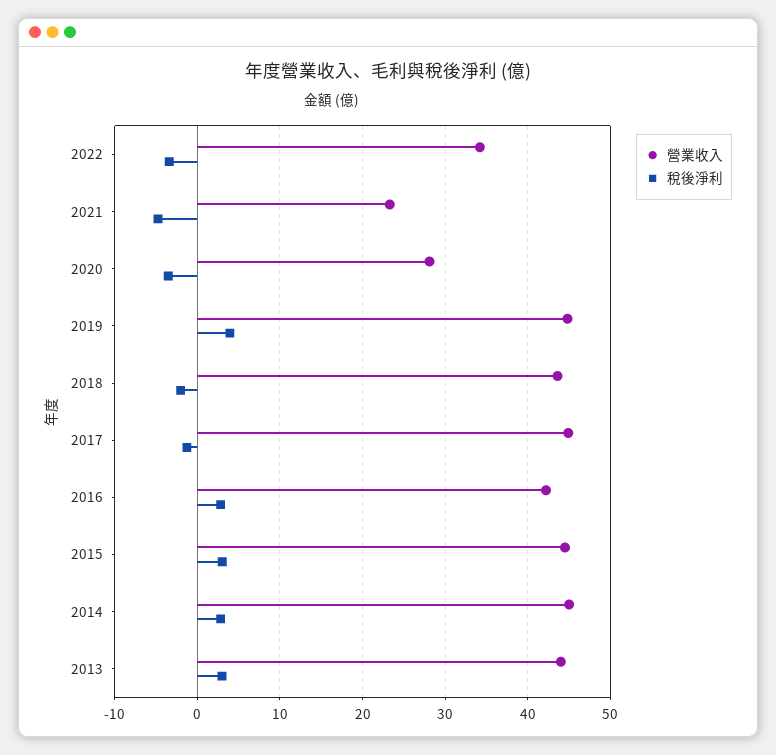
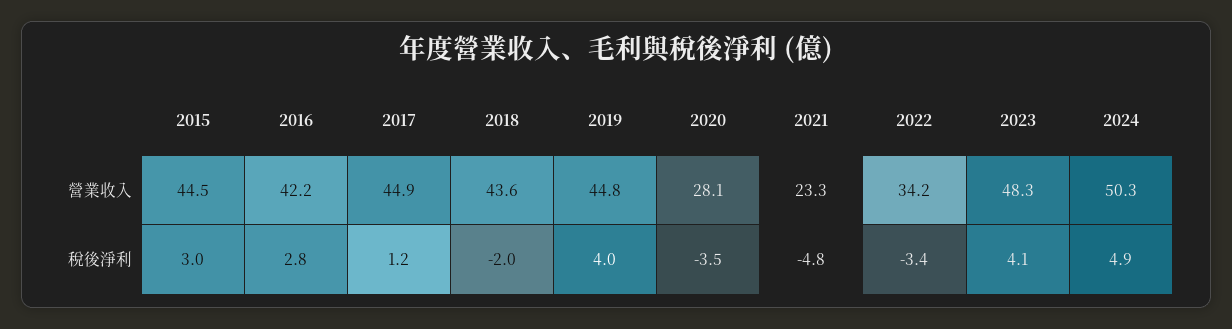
稅後淨利, 2017: -1 -> 1.2
營業收入, 2014: 45 -> none
稅後淨利, 2014: 3 -> none
營業收入, 2013: 44 -> none
稅後淨利, 2013: 3 -> none
營業收入, 2023: none -> 48.3
營業收入, 2024: none -> 50.3
稅後淨利, 2023: none -> 4.1
稅後淨利, 2024: none -> 4.9

